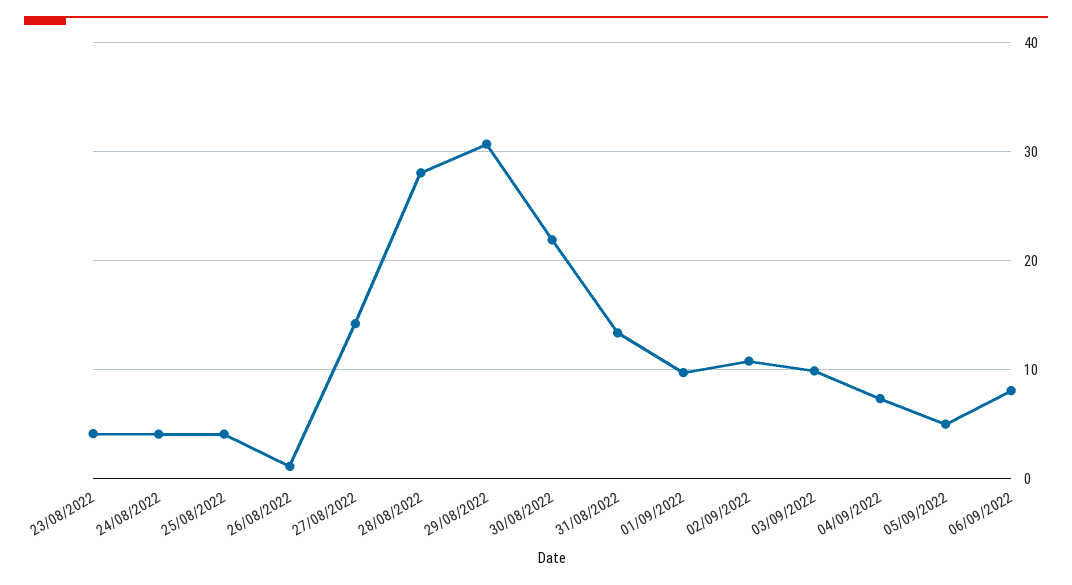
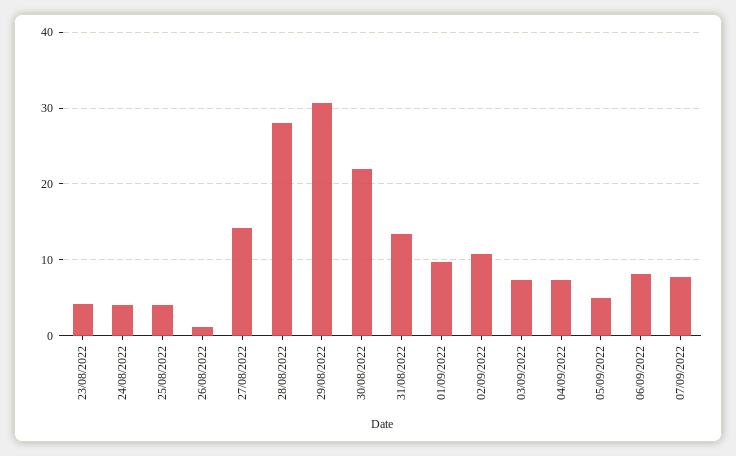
03/09/2022: 10 -> 7
07/09/2022: none -> 8

